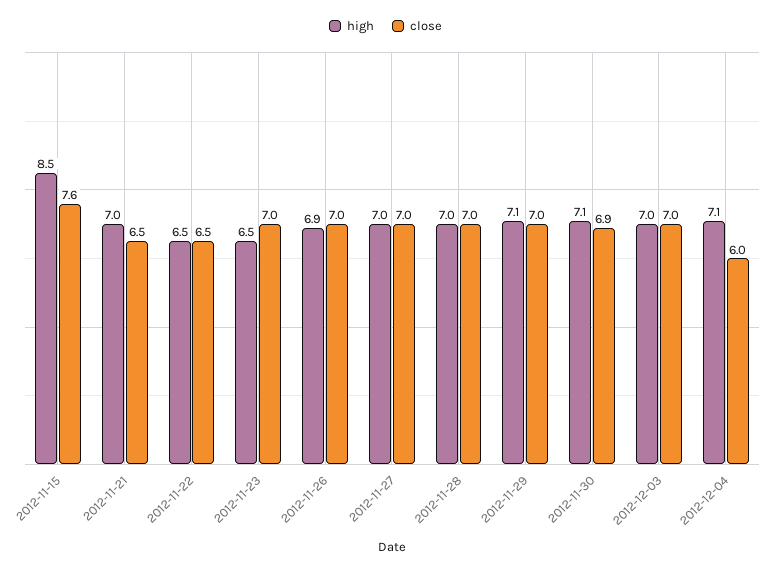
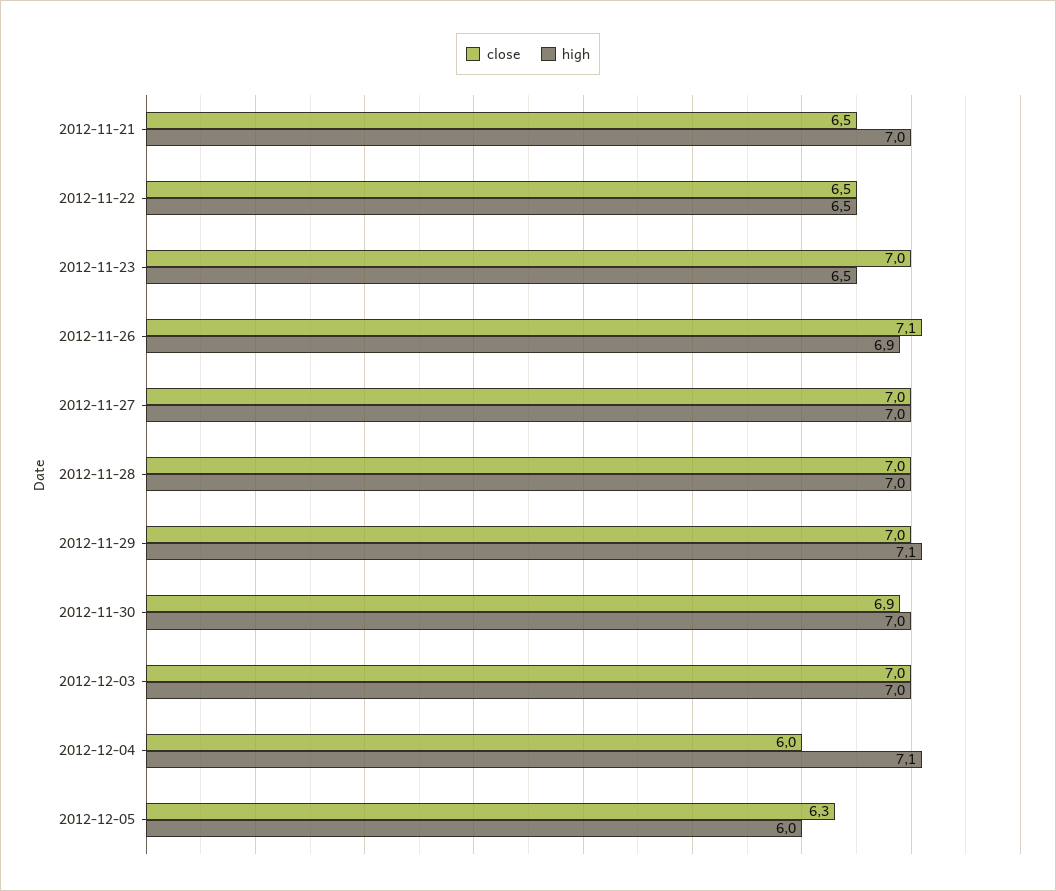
high, 2012-11-15: 8.5 -> none
close, 2012-11-15: 7.6 -> none
close, 2012-11-26: 7 -> 7.1
high, 2012-11-30: 7.1 -> 7
close, 2012-12-05: none -> 6.3
high, 2012-12-05: none -> 6

